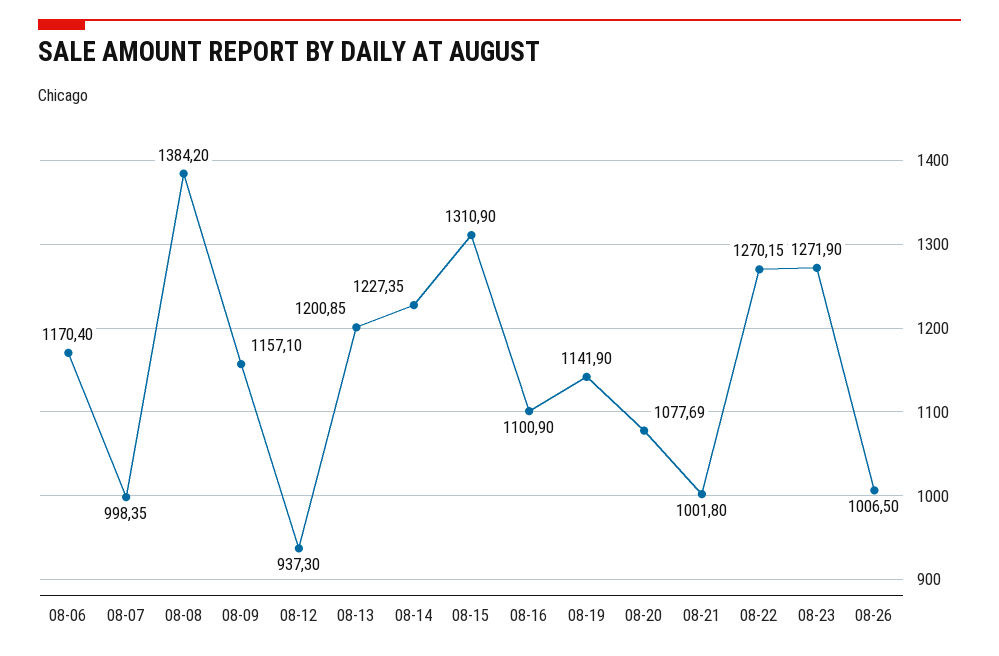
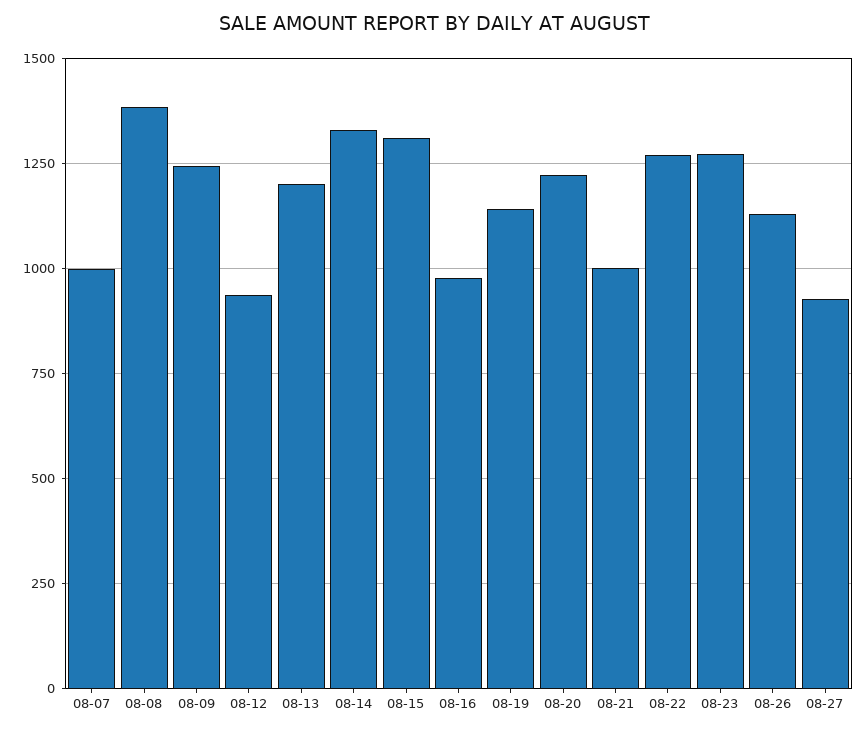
08-06: 1170.4 -> none
08-09: 1157.1 -> 1250
08-14: 1227.35 -> 1325
08-16: 1100.9 -> 975
08-20: 1077.69 -> 1225
08-26: 1006.5 -> 1125
08-27: none -> 925

